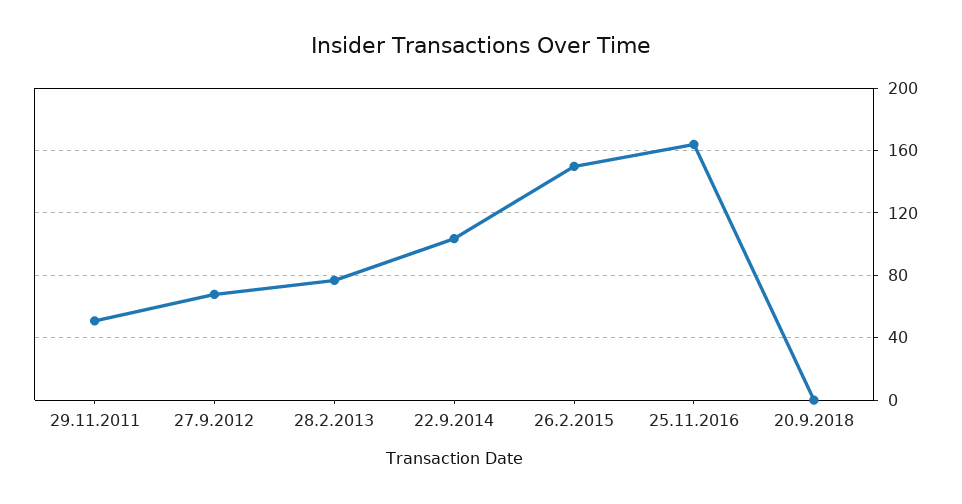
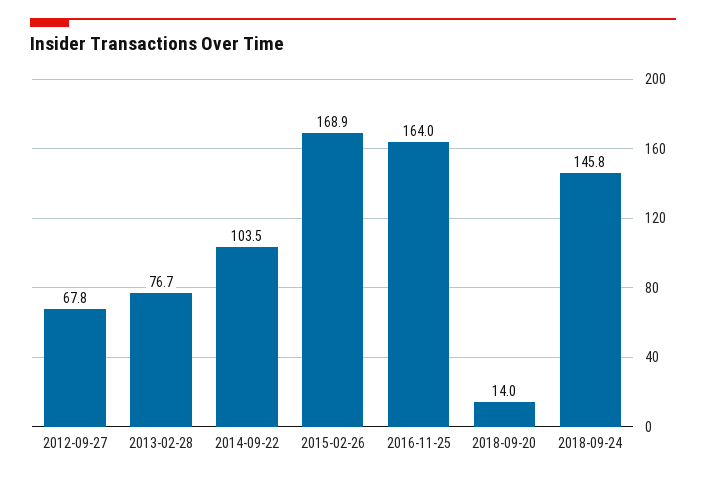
29.11.2011: 50 -> none
26.2.2015: 150 -> 168.9
20.9.2018: 0 -> 14
2018-09-24: none -> 145.8

